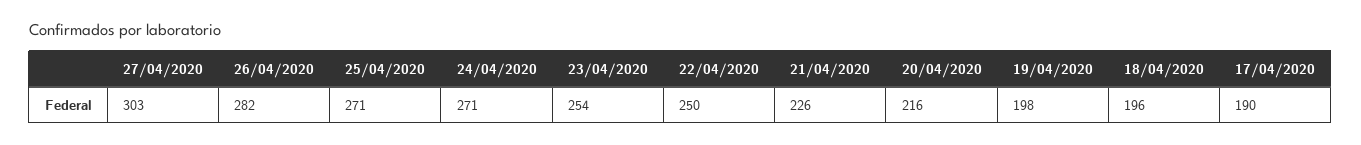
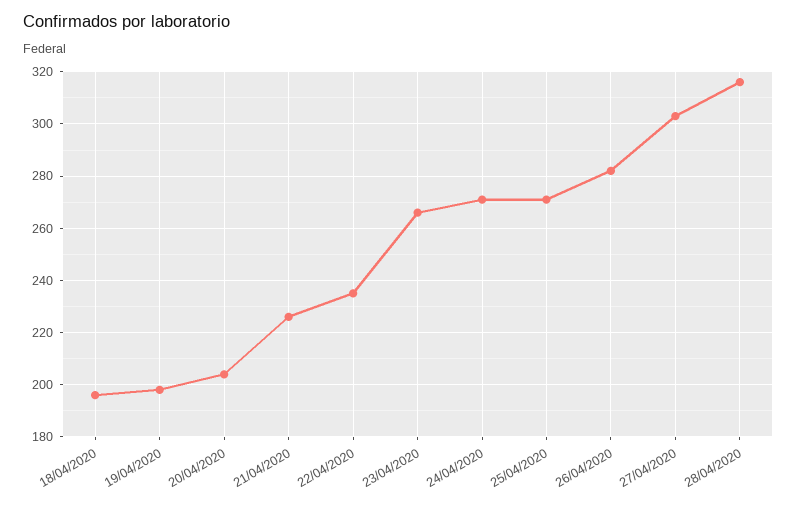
23/04/2020: 254 -> 265
22/04/2020: 250 -> 235
20/04/2020: 216 -> 205
17/04/2020: 190 -> none
28/04/2020: none -> 315

